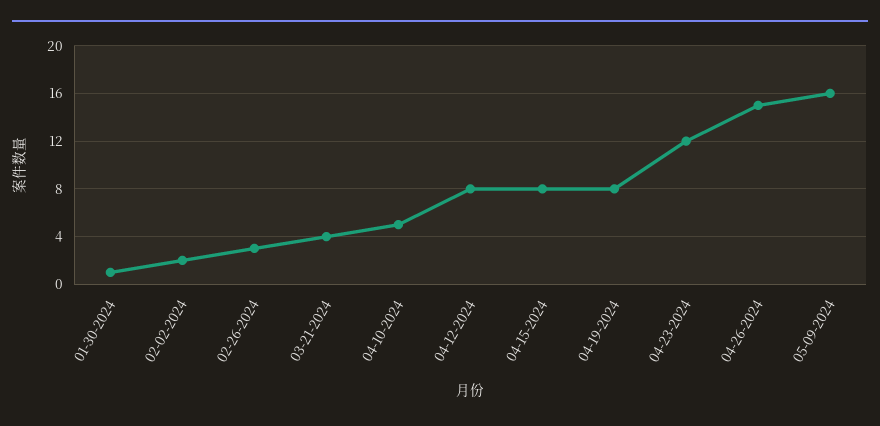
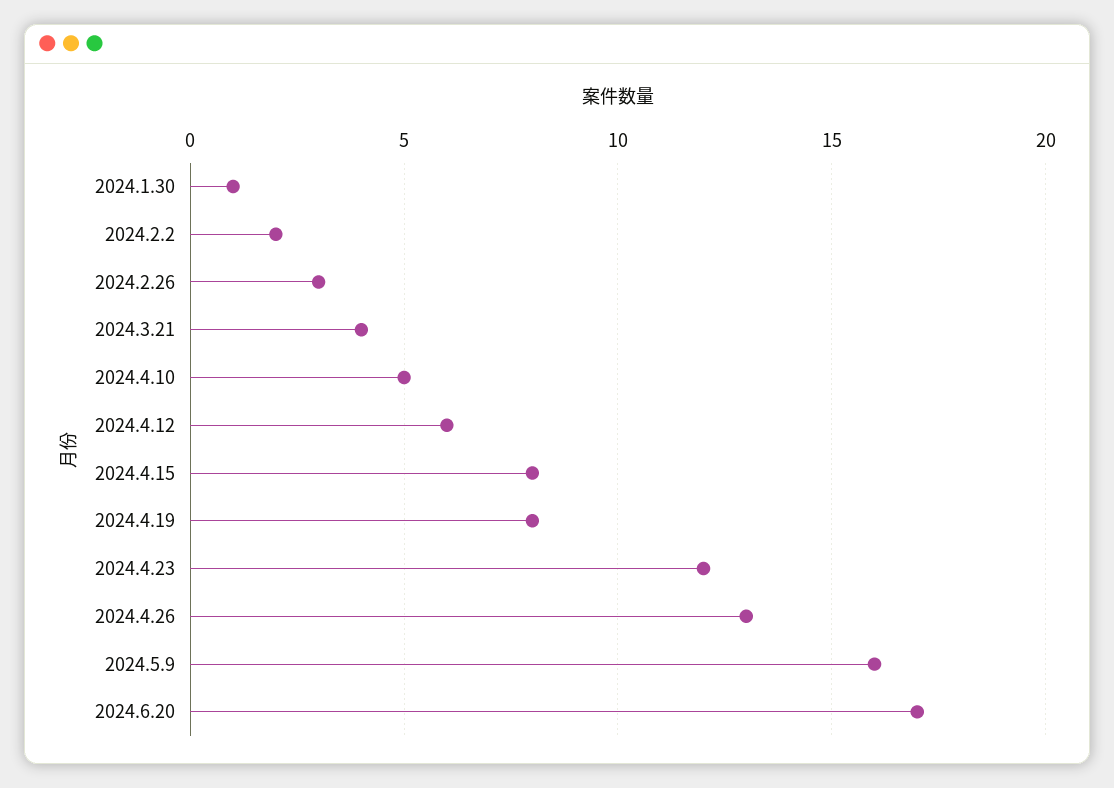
04-12-2024: 8 -> 6
04-26-2024: 15 -> 13
2024.6.20: none -> 17

